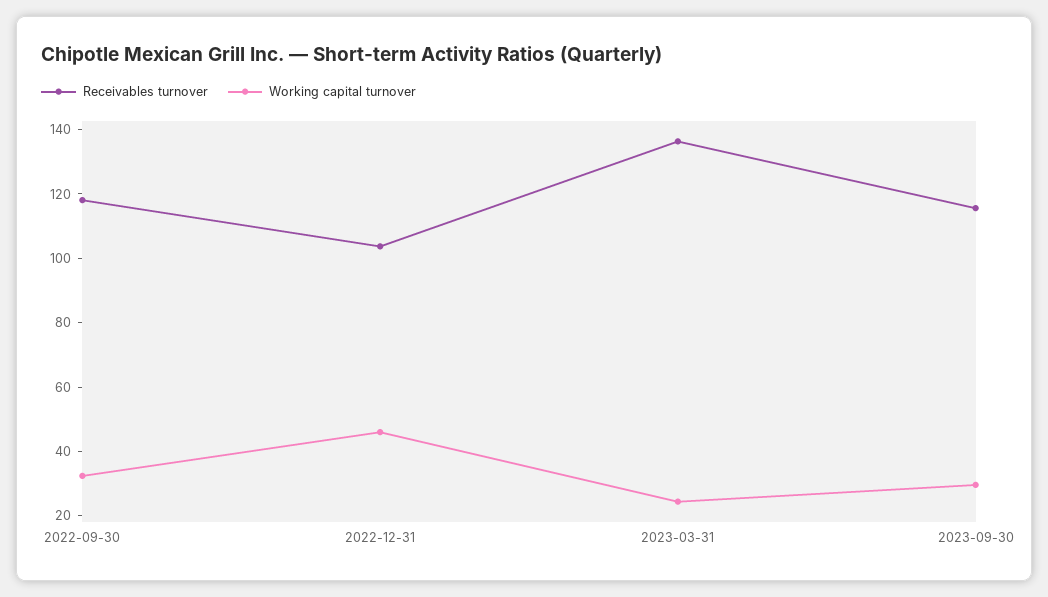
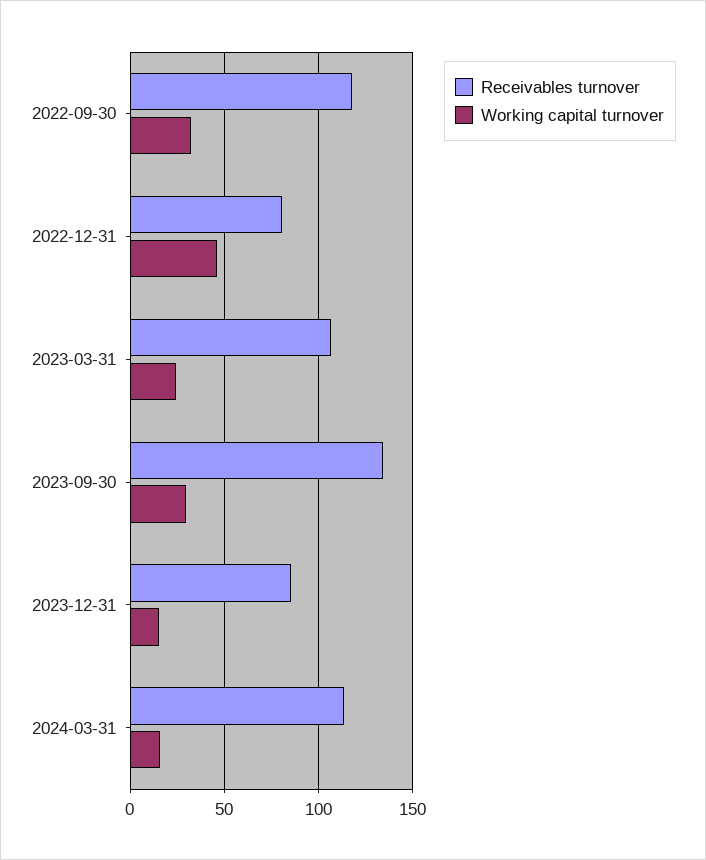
Receivables turnover, 2022-12-31: 105 -> 80
Receivables turnover, 2023-03-31: 135 -> 105
Receivables turnover, 2023-09-30: 115 -> 135
Receivables turnover, 2023-12-31: none -> 85
Working capital turnover, 2023-12-31: none -> 15
Receivables turnover, 2024-03-31: none -> 115
Working capital turnover, 2024-03-31: none -> 15

